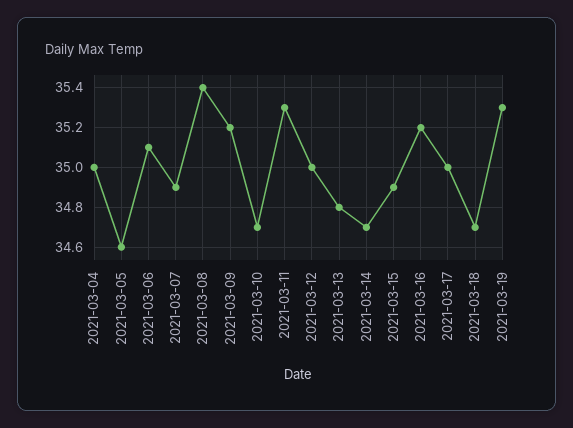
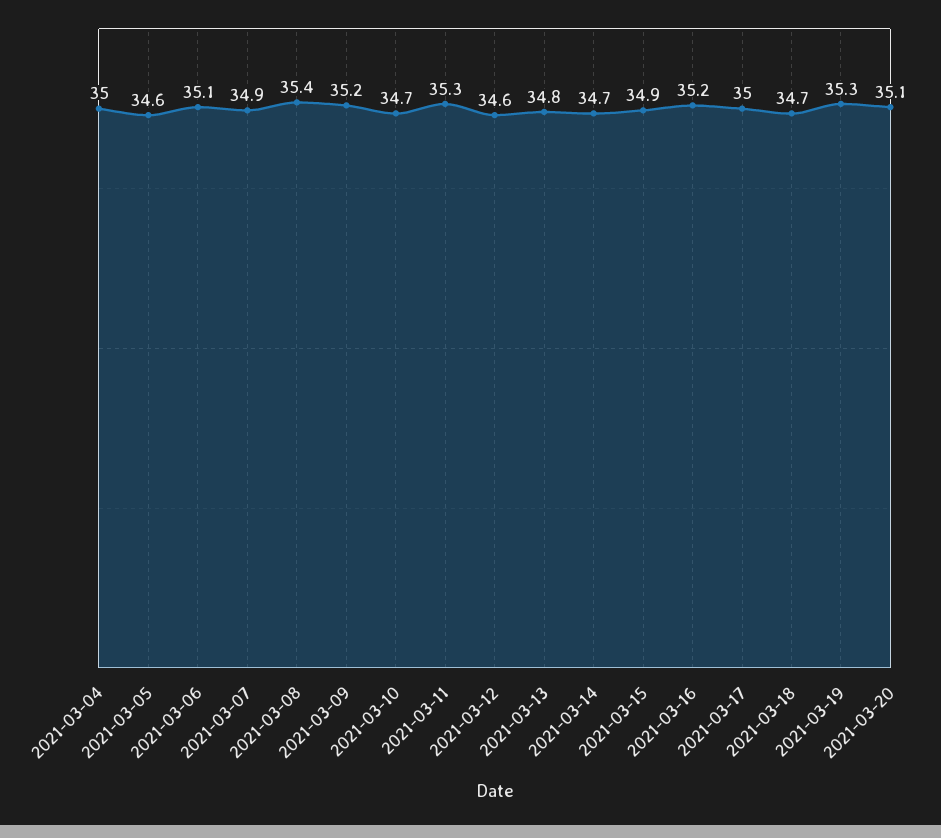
2021-03-12: 35 -> 34.6
2021-03-20: none -> 35.1

